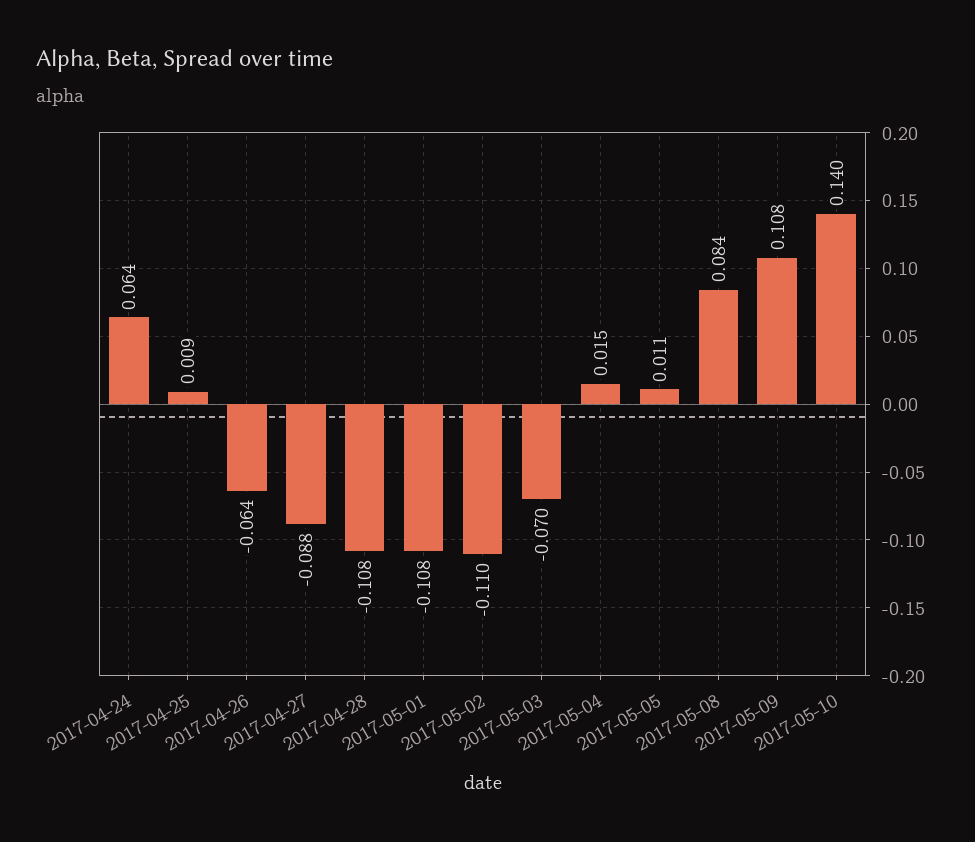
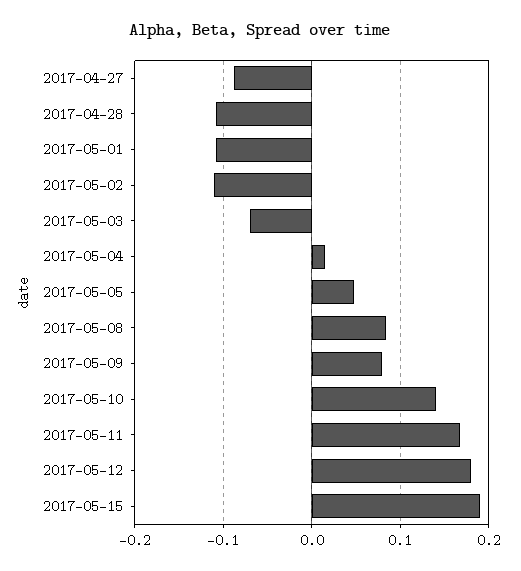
2017-04-24: 0.064 -> none
2017-04-25: 0.009 -> none
2017-04-26: -0.064 -> none
2017-05-05: 0.011 -> 0.05
2017-05-09: 0.108 -> 0.08
2017-05-11: none -> 0.17
2017-05-12: none -> 0.18
2017-05-15: none -> 0.19

